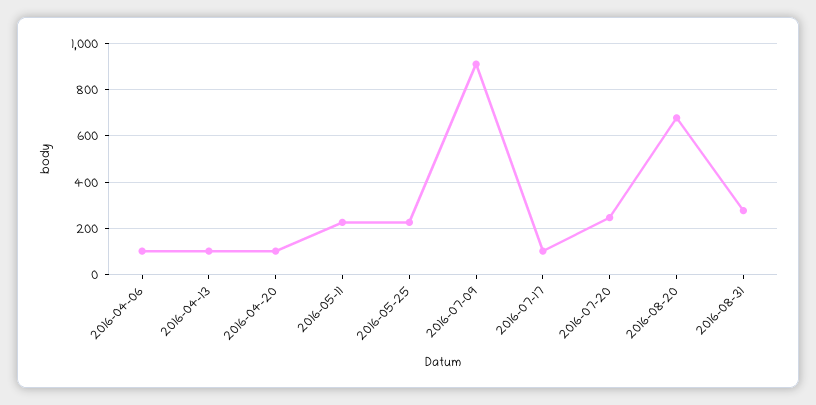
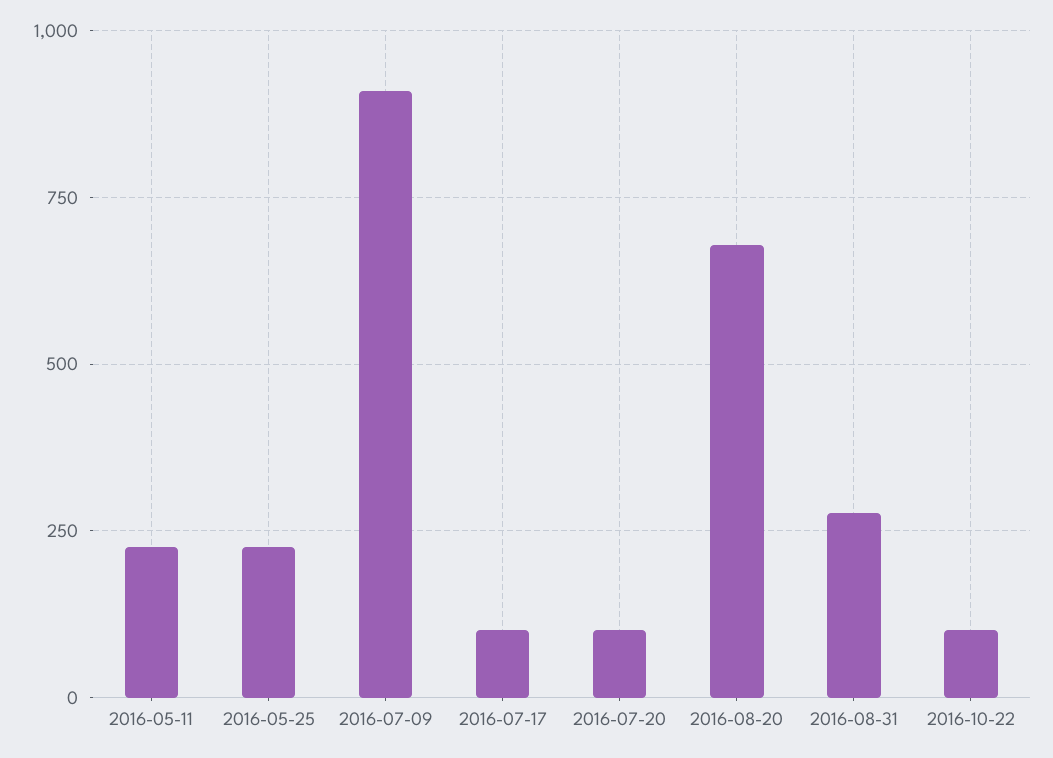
2016-04-06: 100 -> none
2016-04-13: 100 -> none
2016-04-20: 100 -> none
2016-07-20: 250 -> 100
2016-10-22: none -> 100

